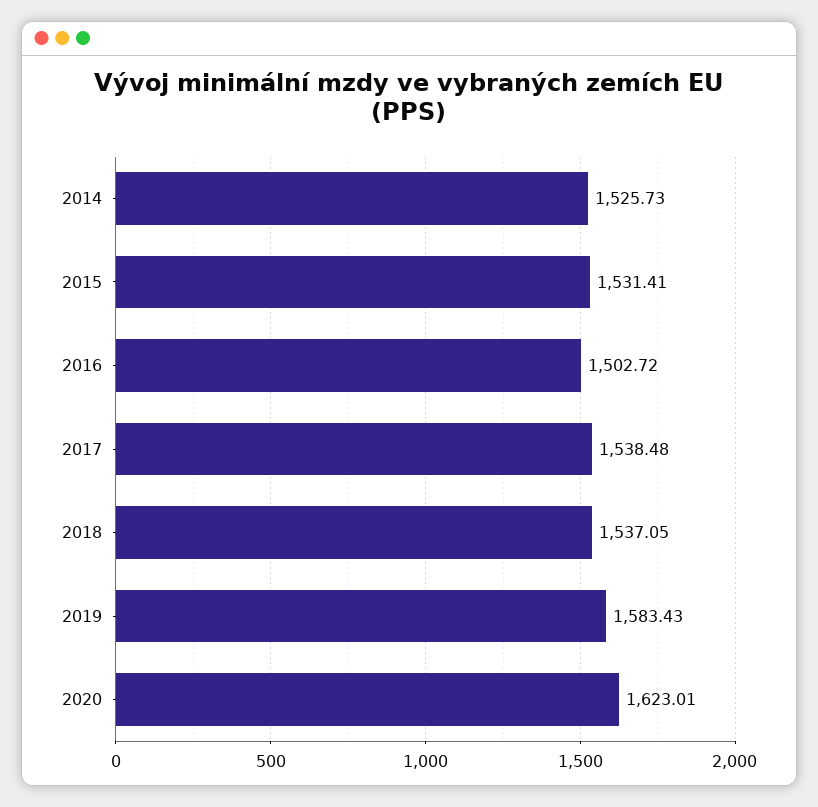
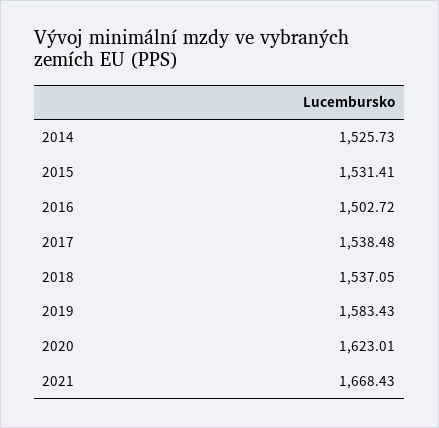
2021: none -> 1668.43

